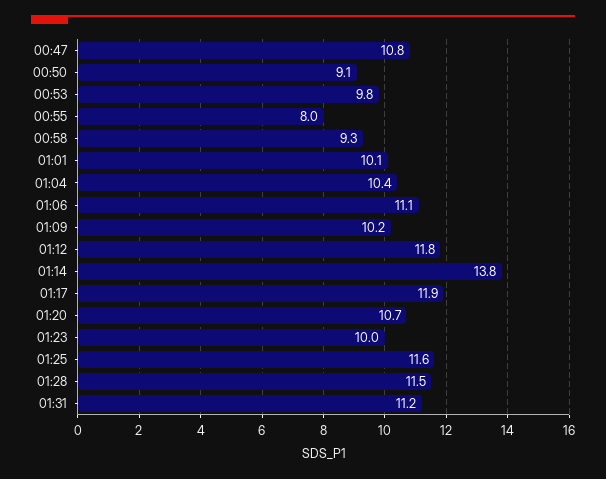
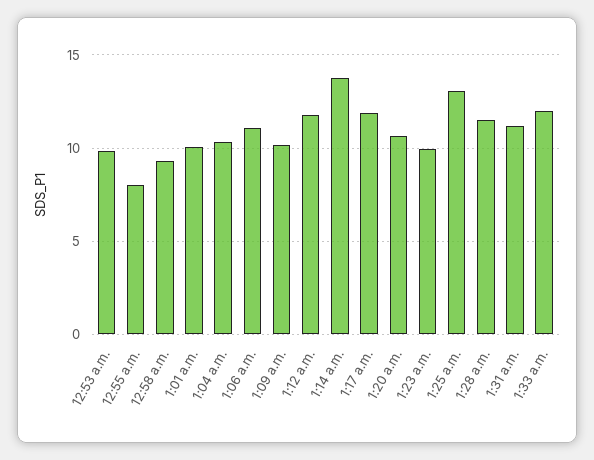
00:47: 10.8 -> none
00:50: 9.1 -> none
01:25: 11.6 -> 13
1:33 a.m.: none -> 12

